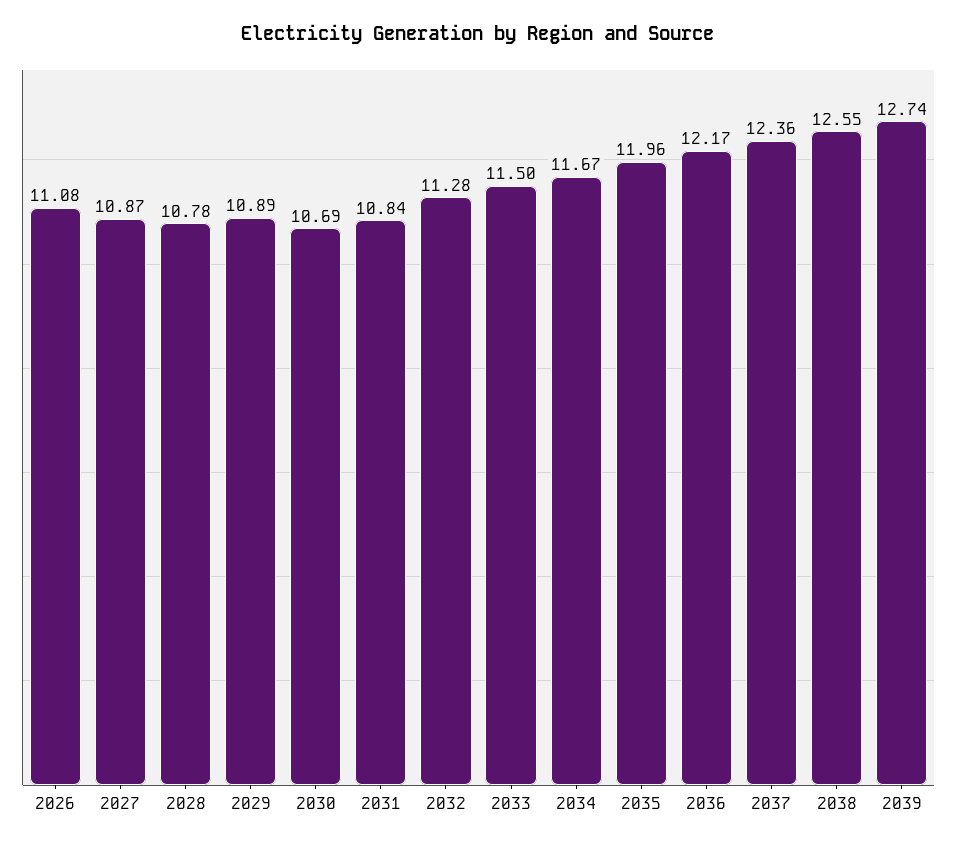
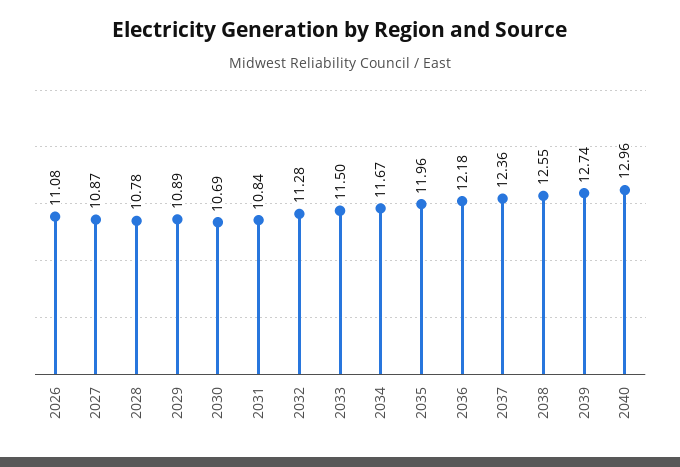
2036: 12.17 -> 12.18
2040: none -> 12.96

